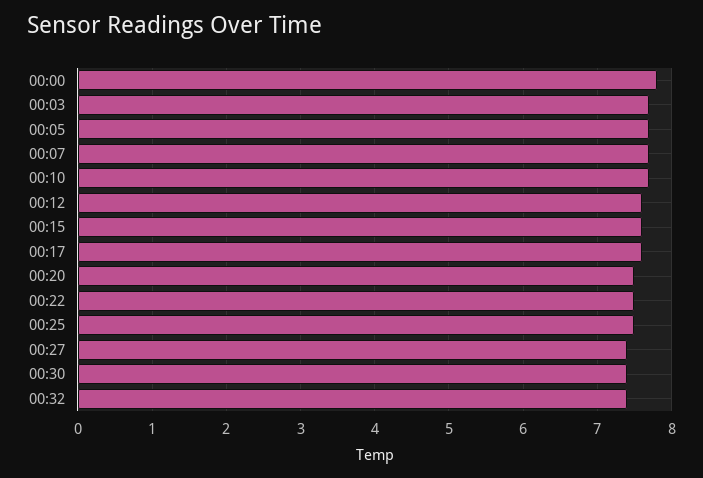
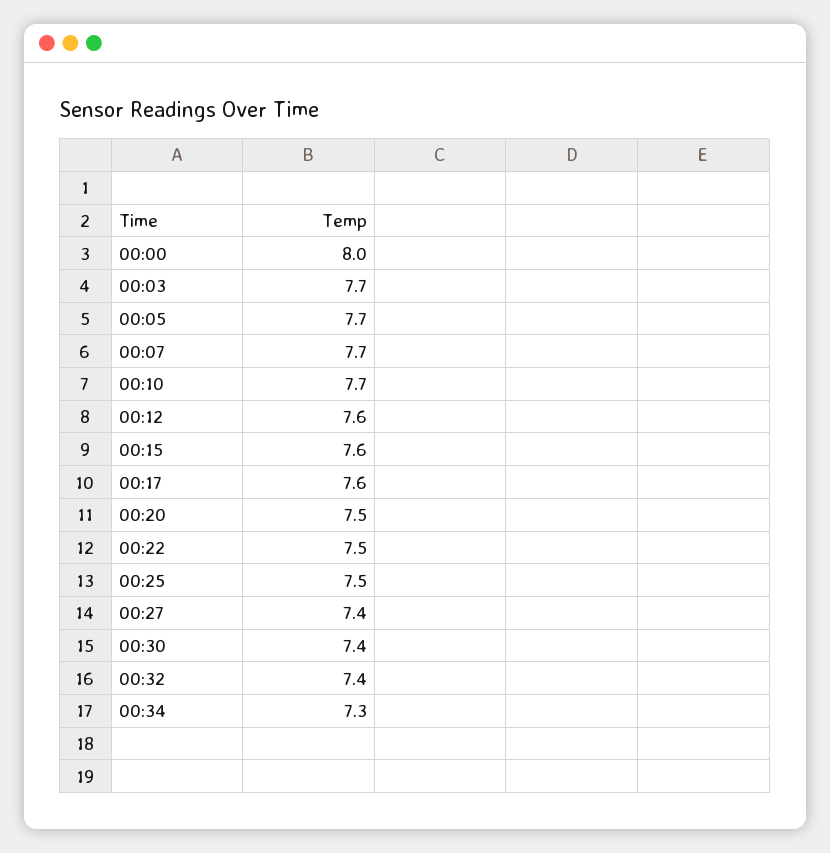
00:00: 7.8 -> 8
00:34: none -> 7.3

